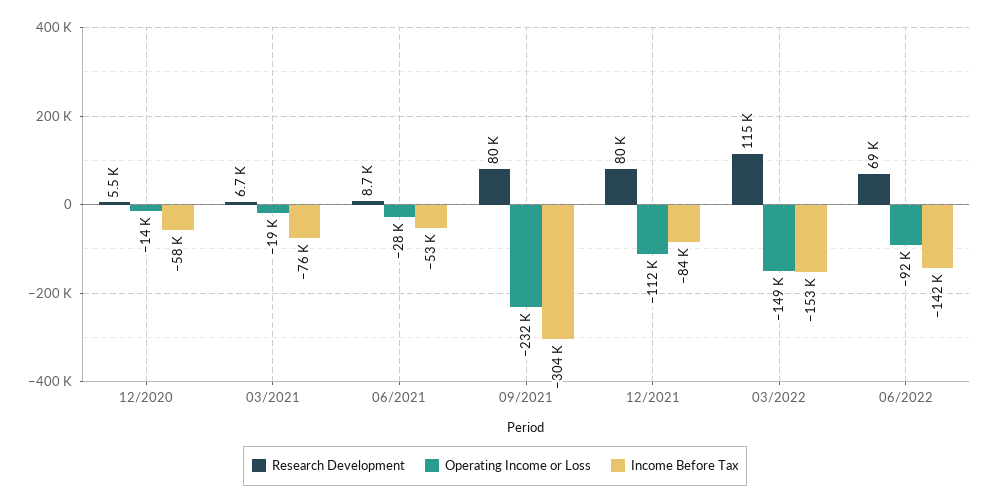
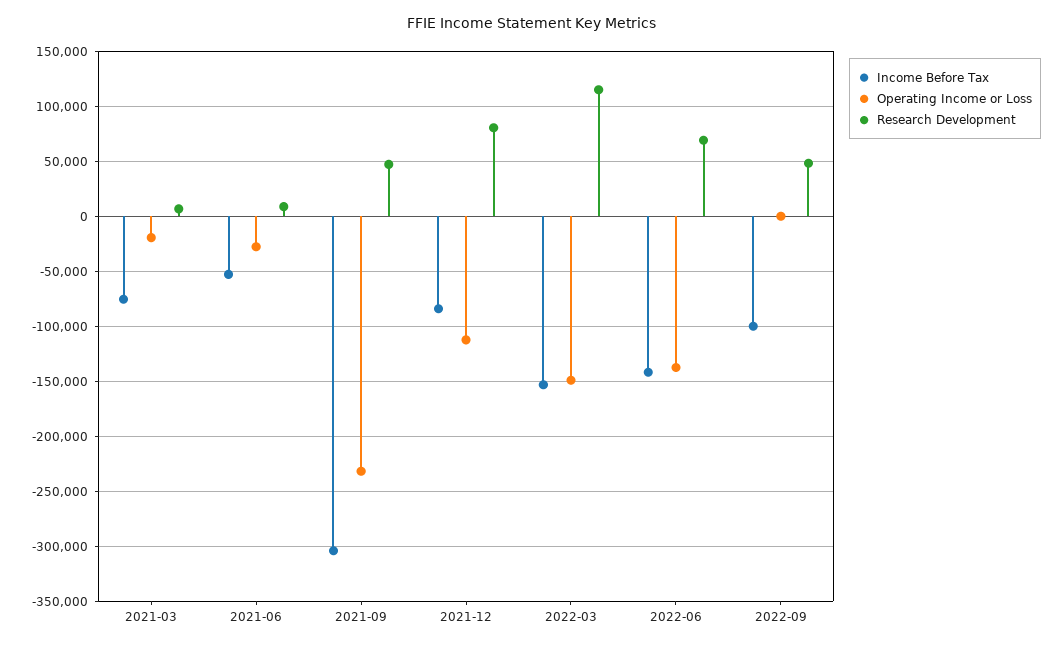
Research Development, 12/2020: 5500 -> none
Operating Income or Loss, 12/2020: -14000 -> none
Income Before Tax, 12/2020: -58000 -> none
Research Development, 09/2021: 80000 -> 50000
Operating Income or Loss, 06/2022: -92000 -> -140000
Income Before Tax, 2022-09: none -> -100000
Operating Income or Loss, 2022-09: none -> 0
Research Development, 2022-09: none -> 50000

